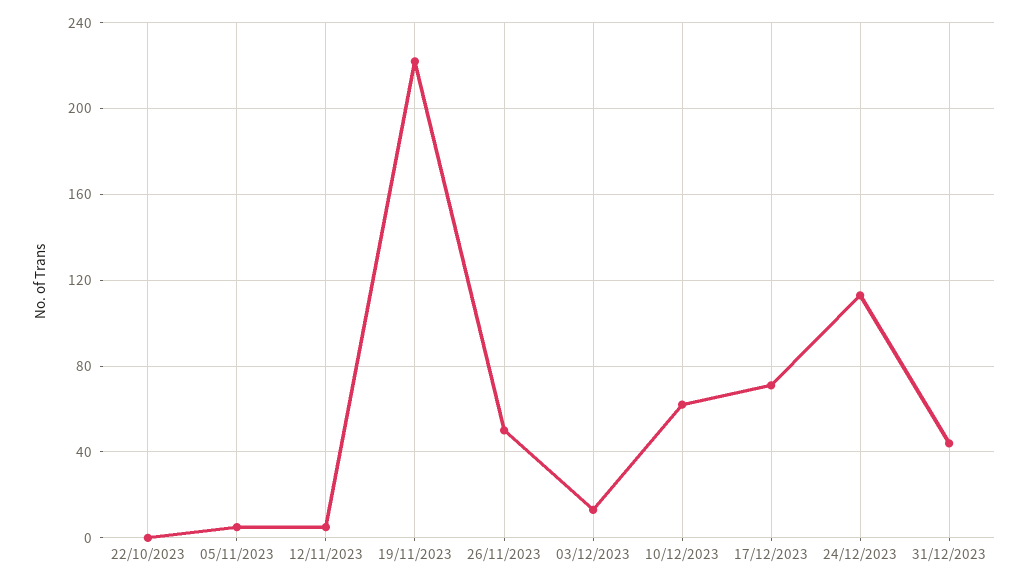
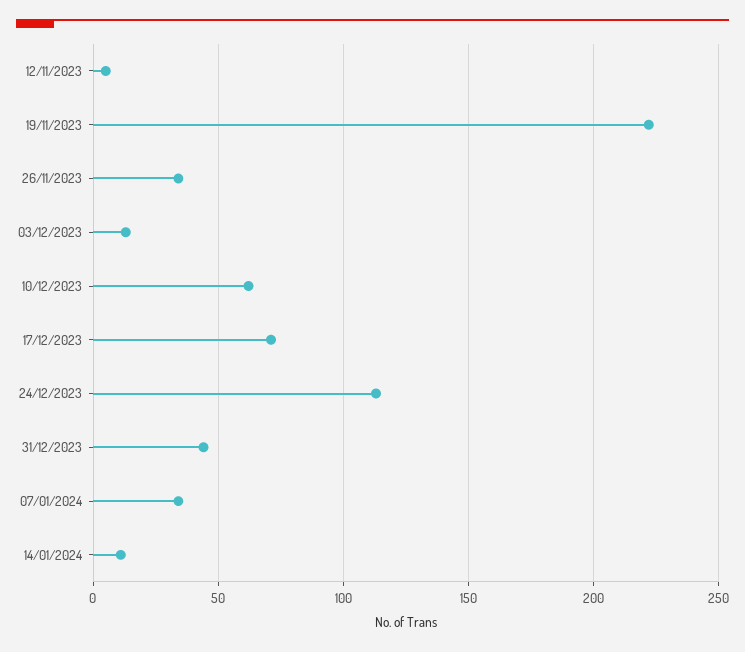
22/10/2023: 0 -> none
05/11/2023: 5 -> none
26/11/2023: 50 -> 35
07/01/2024: none -> 35
14/01/2024: none -> 10

